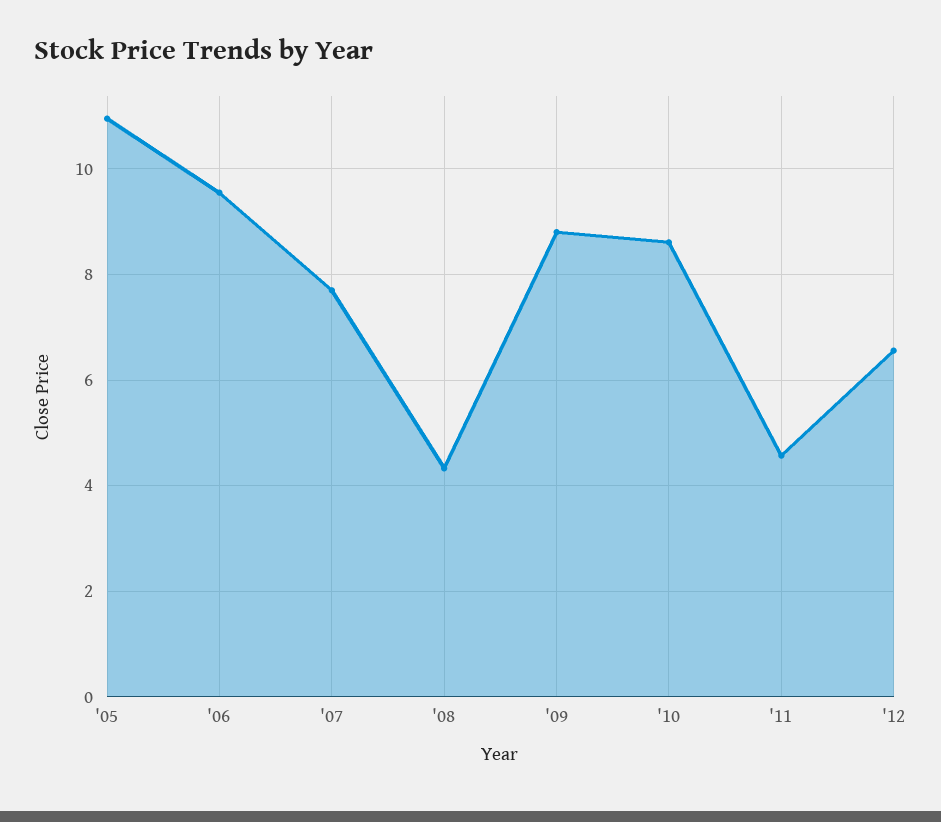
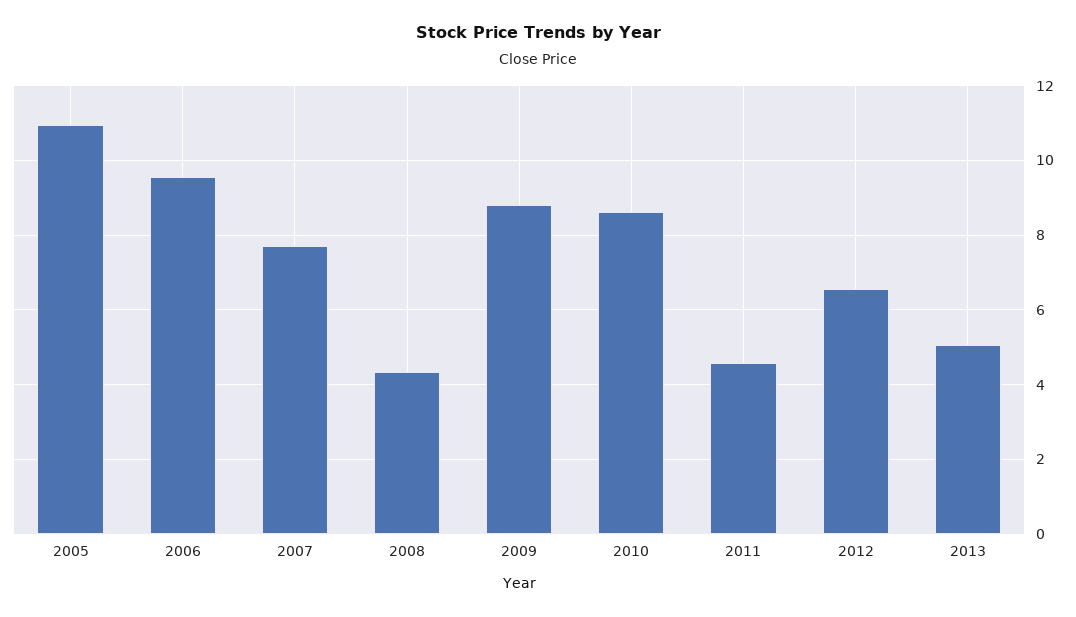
2013: none -> 5

